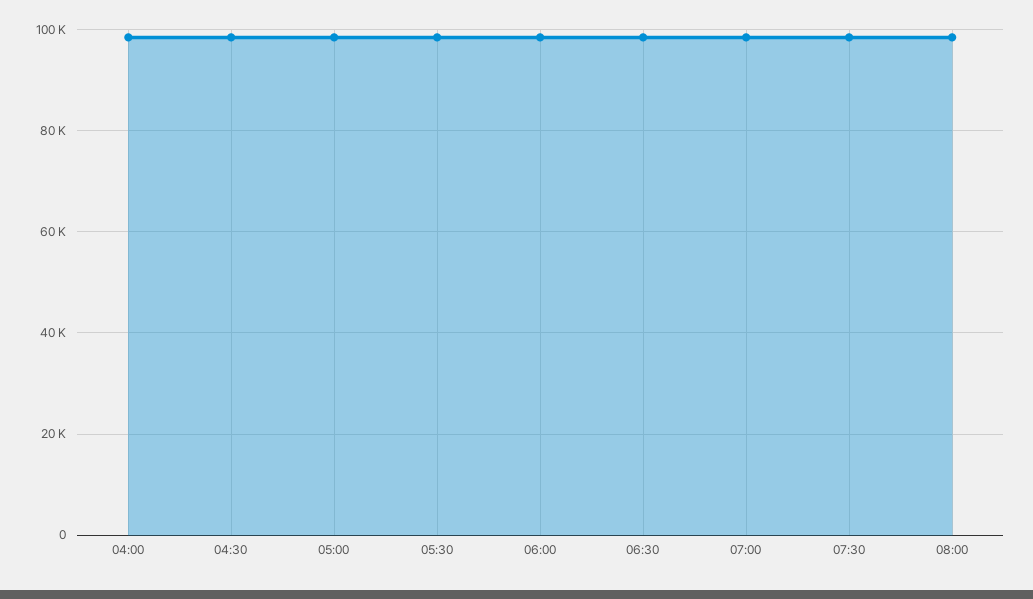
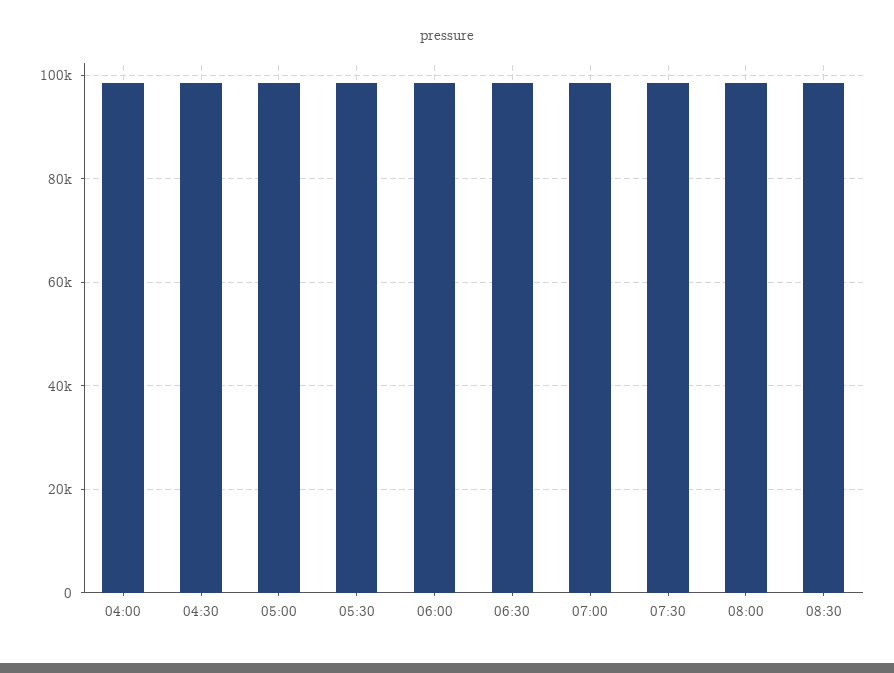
08:30: none -> 98000

